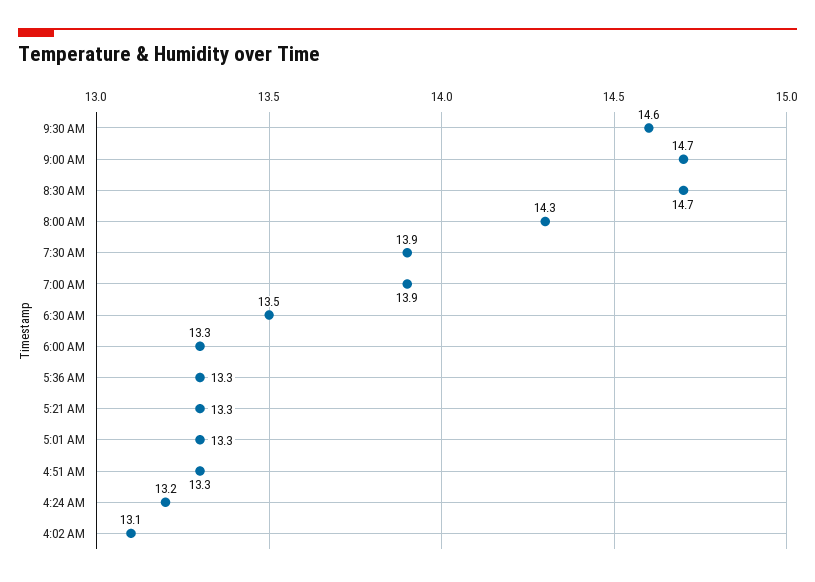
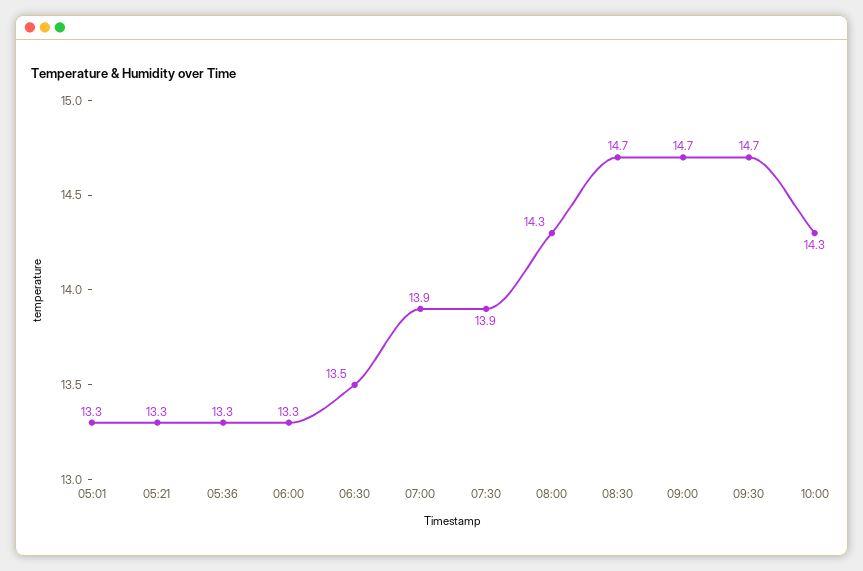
9:30 AM: 14.6 -> 14.7
4:51 AM: 13.3 -> none
4:24 AM: 13.2 -> none
4:02 AM: 13.1 -> none
10:00: none -> 14.3

